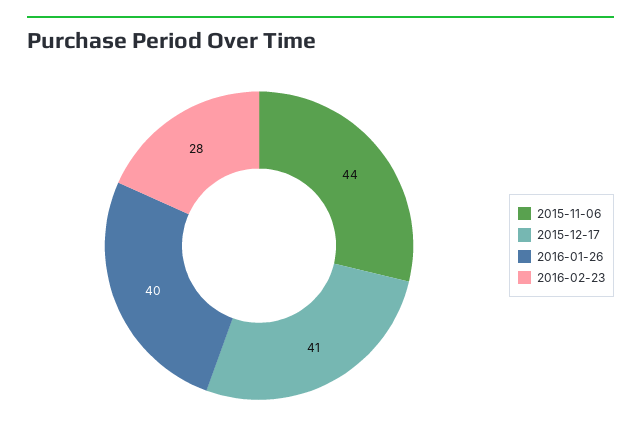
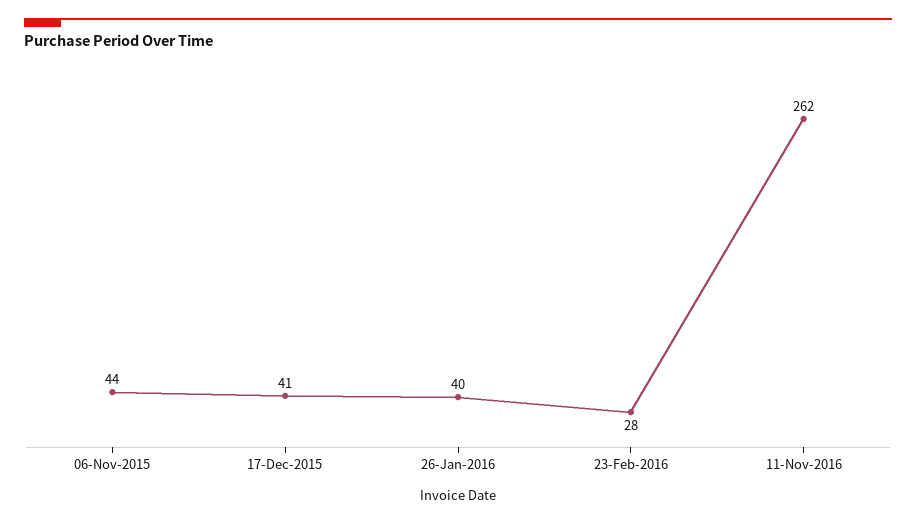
11-Nov-2016: none -> 262

